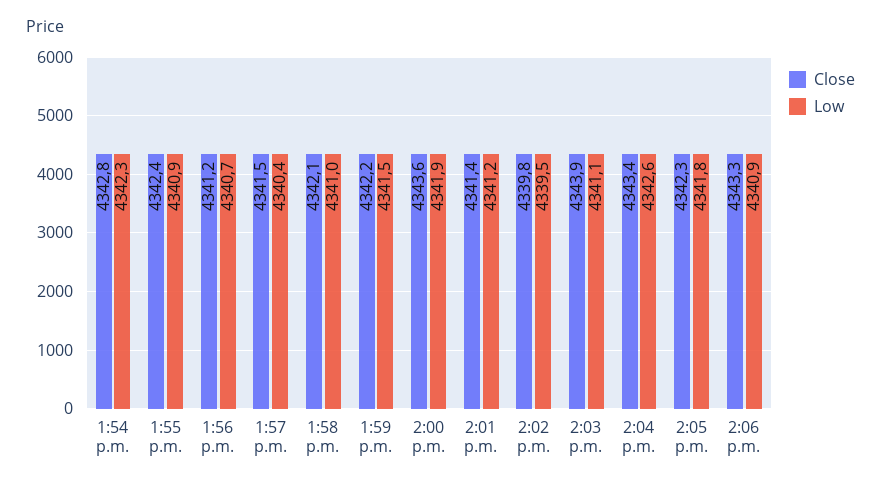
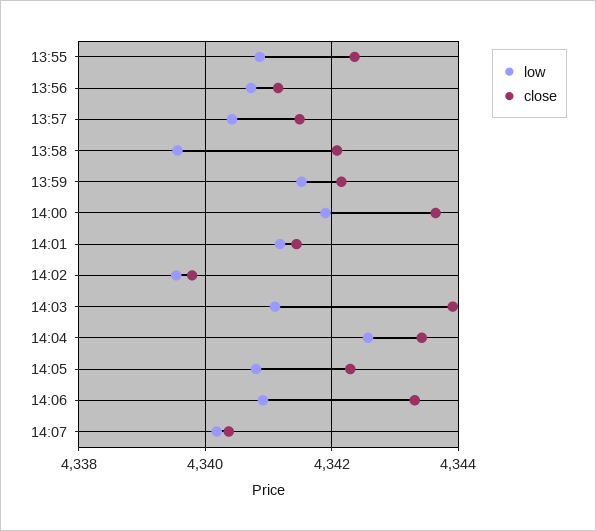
Close, 1:54 p.m.: 4342.8 -> none
Low, 1:54 p.m.: 4342.3 -> none
Low, 1:58 p.m.: 4341 -> 4339.6
Low, 2:05 p.m.: 4341.8 -> 4340.8
Low, 14:07: none -> 4340.2
Close, 14:07: none -> 4340.4

